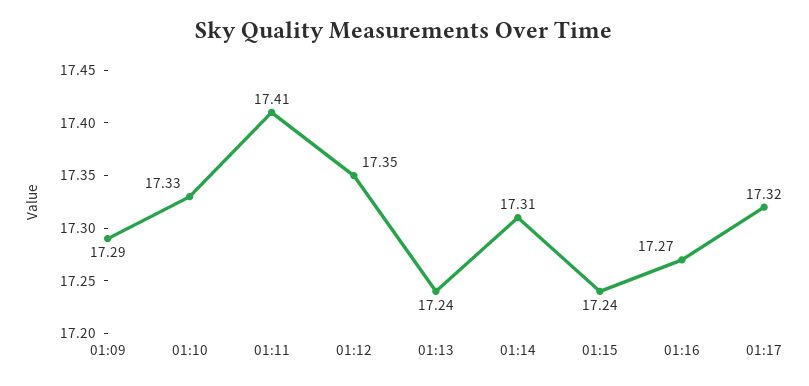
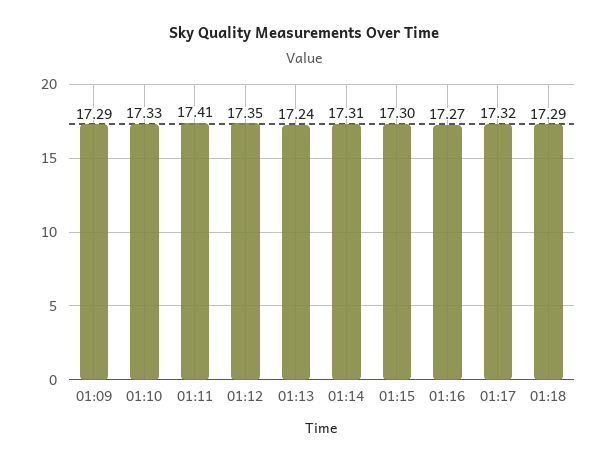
01:15: 17.24 -> 17.3
01:18: none -> 17.29

